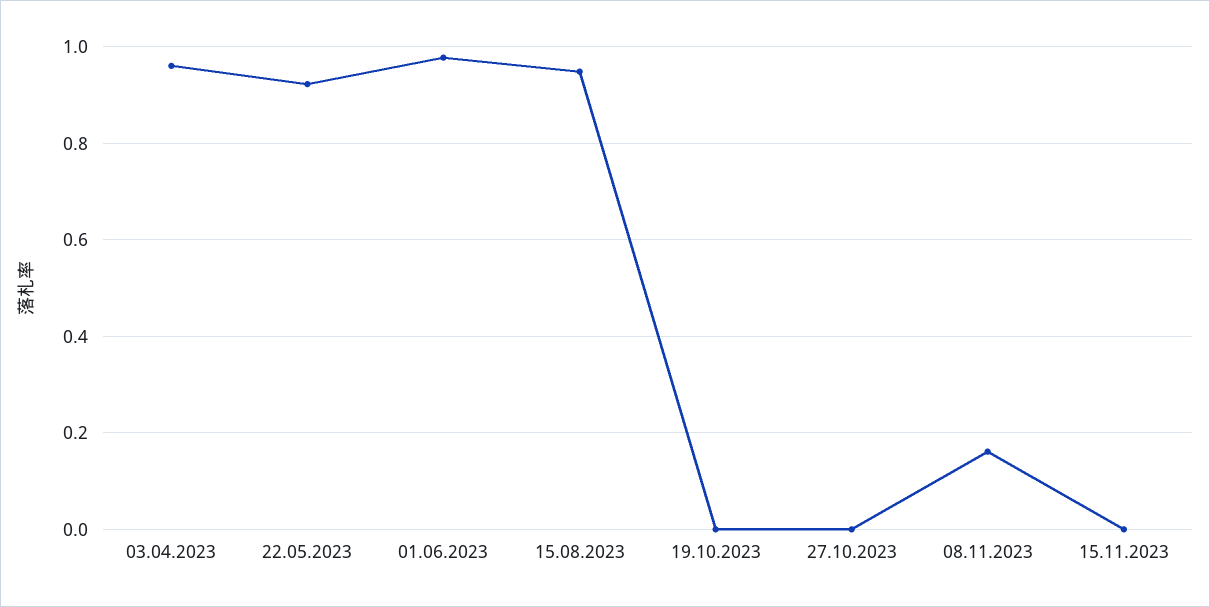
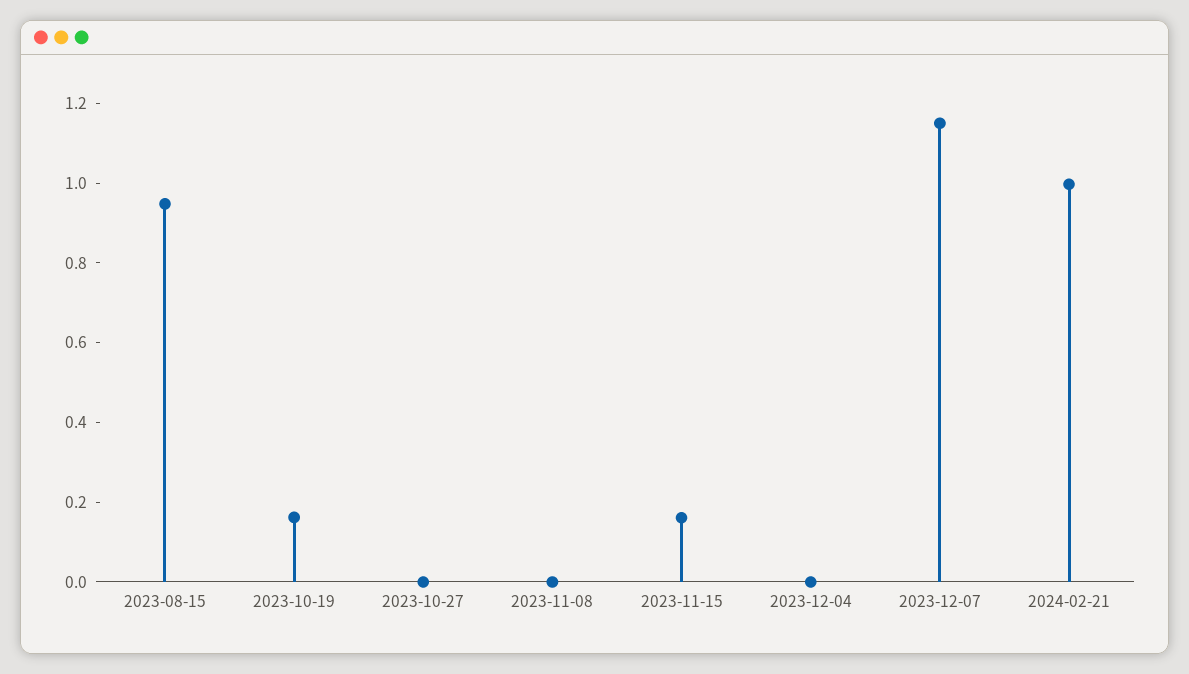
03.04.2023: 0.96 -> none
22.05.2023: 0.92 -> none
01.06.2023: 0.98 -> none
19.10.2023: 0 -> 0.15
08.11.2023: 0.16 -> 0
15.11.2023: 0 -> 0.15
2023-12-04: none -> 0
2023-12-07: none -> 1.15
2024-02-21: none -> 1

